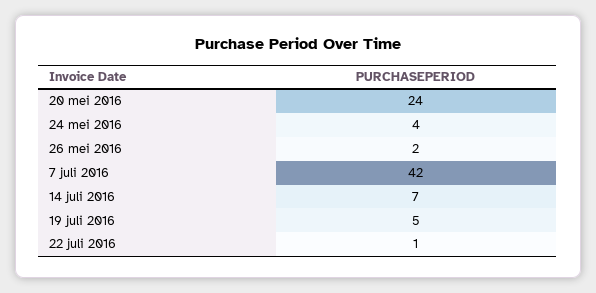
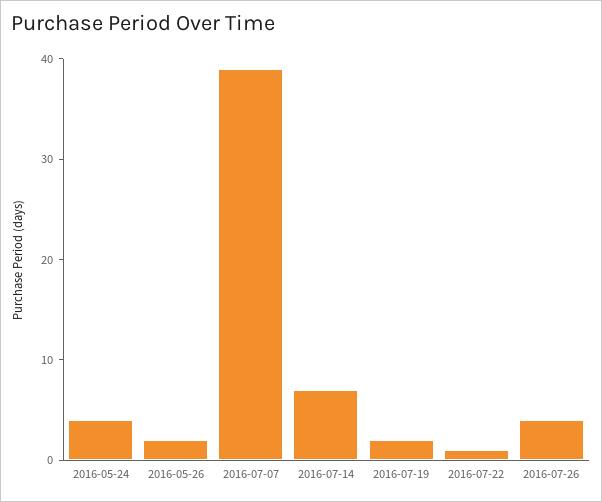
20 mei 2016: 24 -> none
7 juli 2016: 42 -> 39
19 juli 2016: 5 -> 2
2016-07-26: none -> 4

